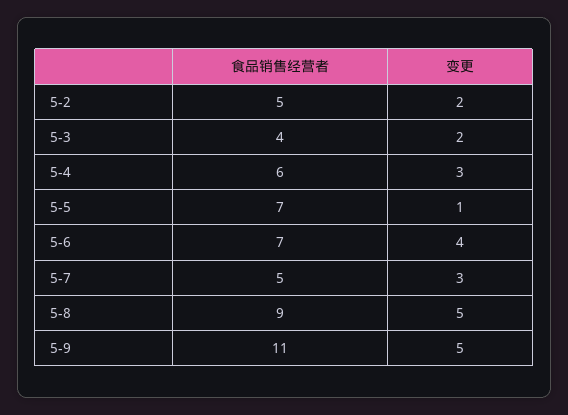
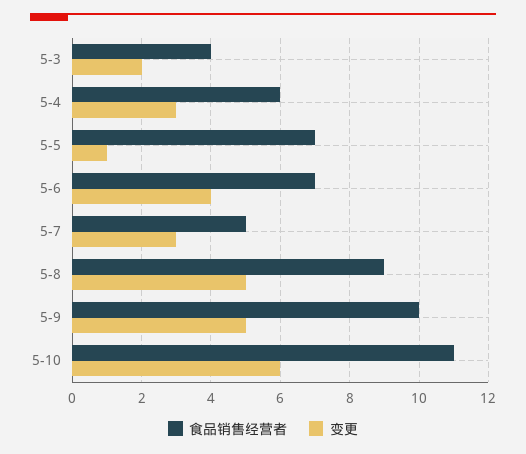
食品销售经营者, 5-2: 5 -> none
变更, 5-2: 2 -> none
食品销售经营者, 5-9: 11 -> 10
食品销售经营者, 5-10: none -> 11
变更, 5-10: none -> 6

